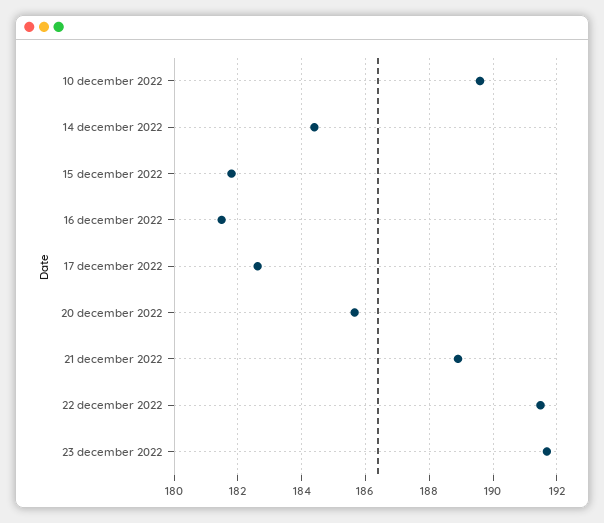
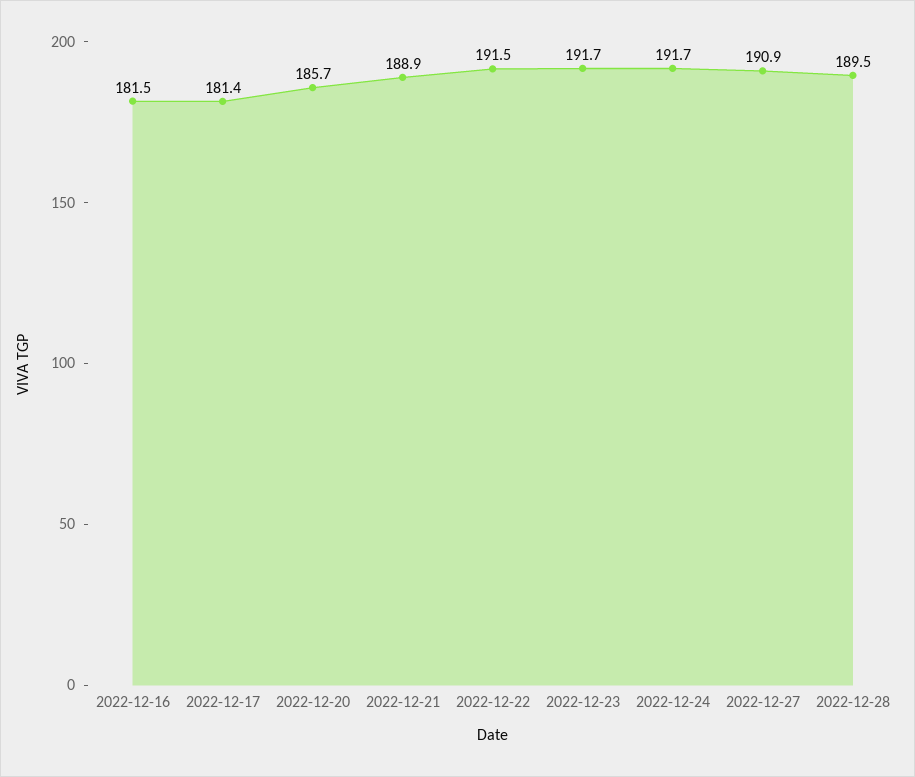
10 december 2022: 189.6 -> none
14 december 2022: 184.4 -> none
15 december 2022: 181.8 -> none
17 december 2022: 182.6 -> 181.4
2022-12-24: none -> 191.7
2022-12-27: none -> 190.9
2022-12-28: none -> 189.5

